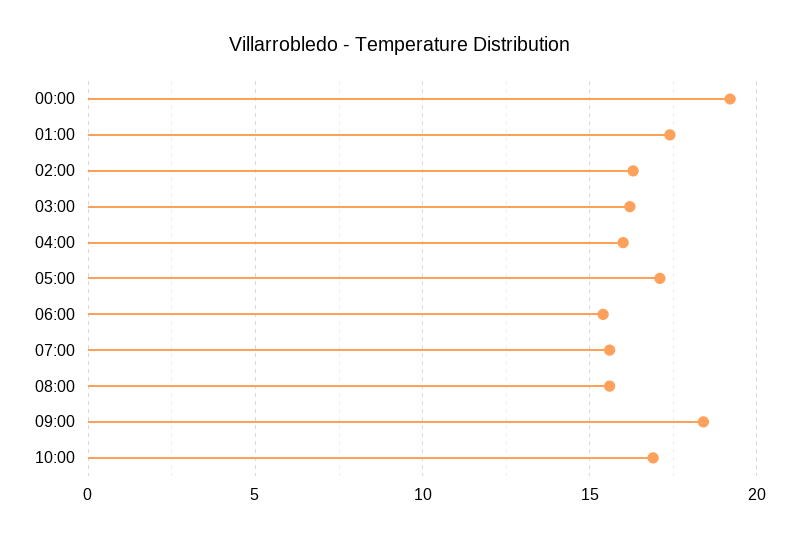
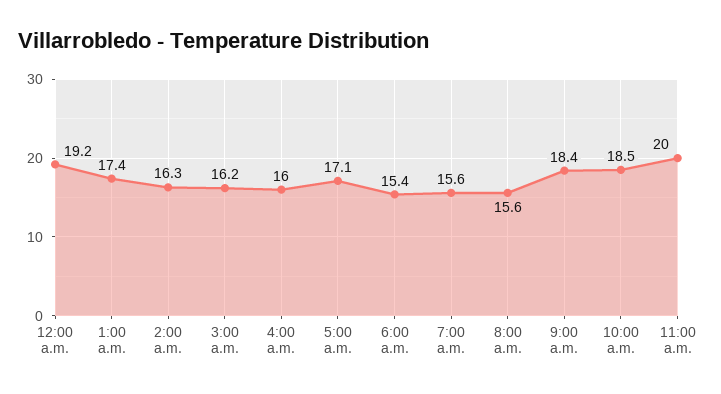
10:00: 17 -> 18.5
11:00 a.m.: none -> 20

